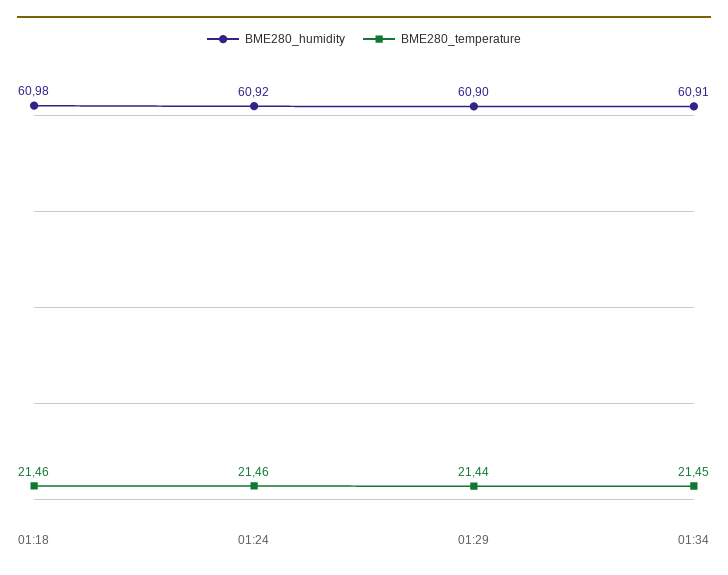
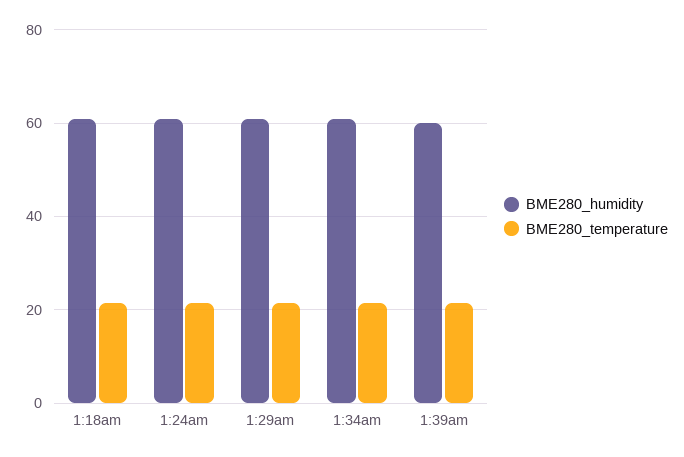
BME280_humidity, 1:39am: none -> 60
BME280_temperature, 1:39am: none -> 22

